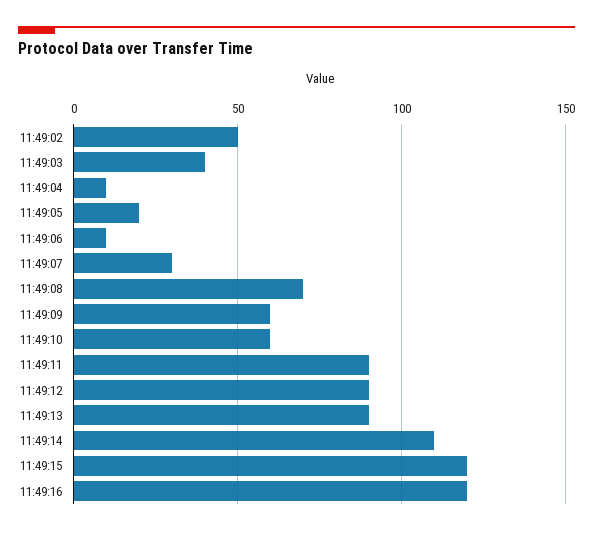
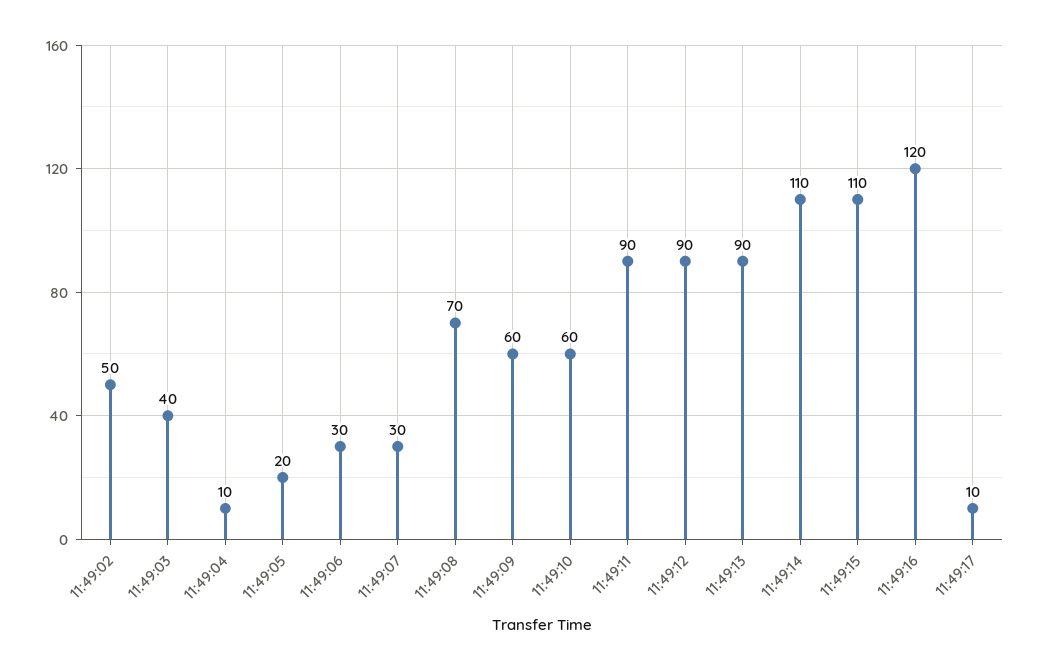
11:49:06: 10 -> 30
11:49:15: 120 -> 110
11:49:17: none -> 10

